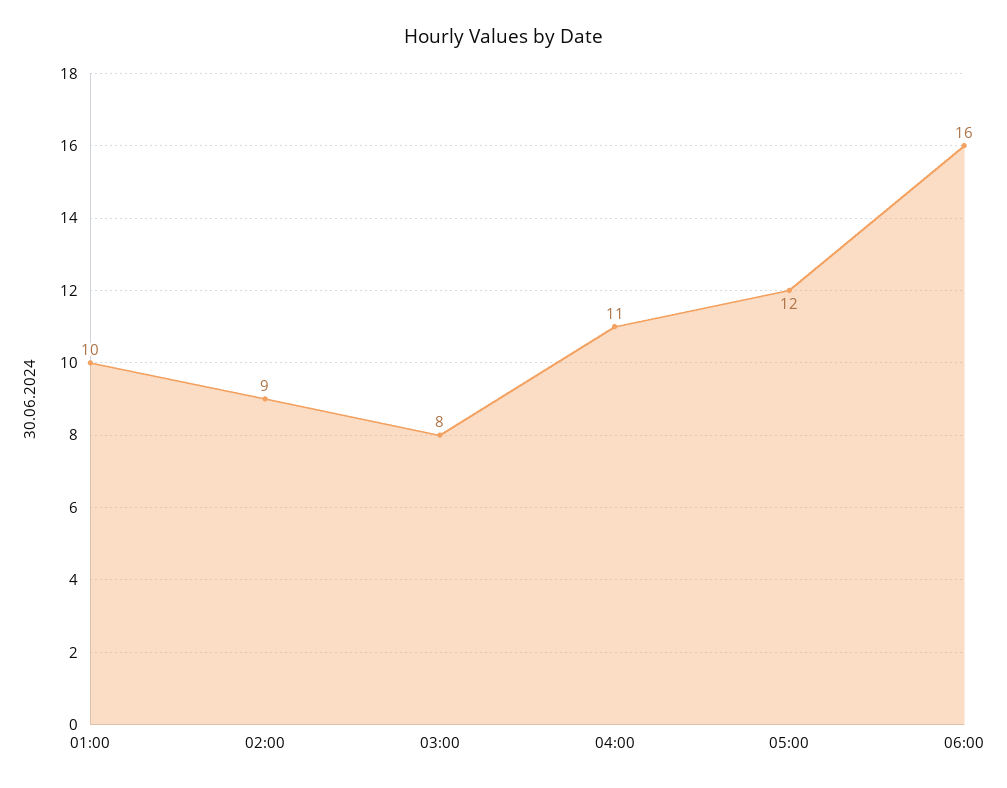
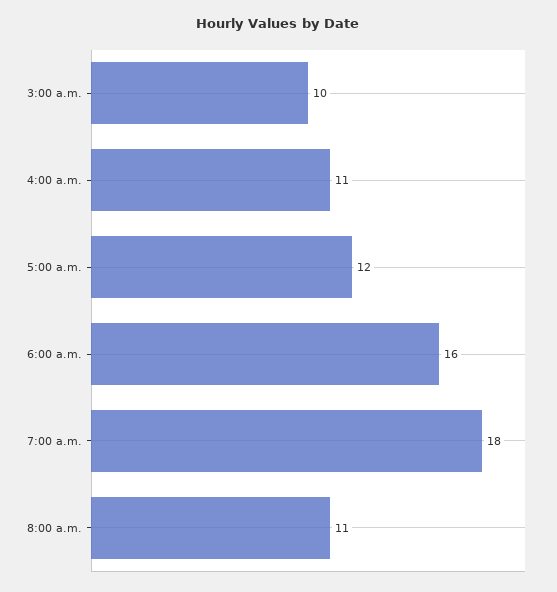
01:00: 10 -> none
02:00: 9 -> none
03:00: 8 -> 10
7:00 a.m.: none -> 18
8:00 a.m.: none -> 11

